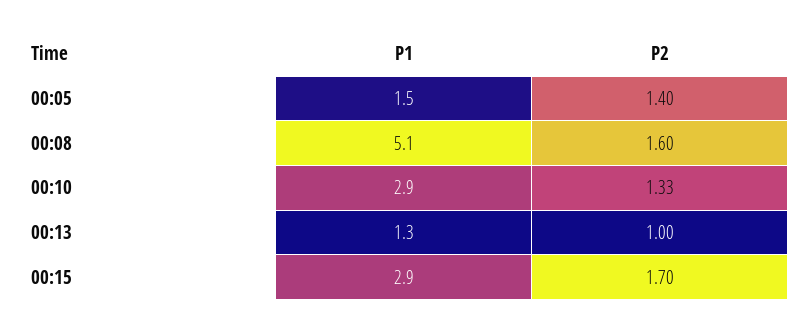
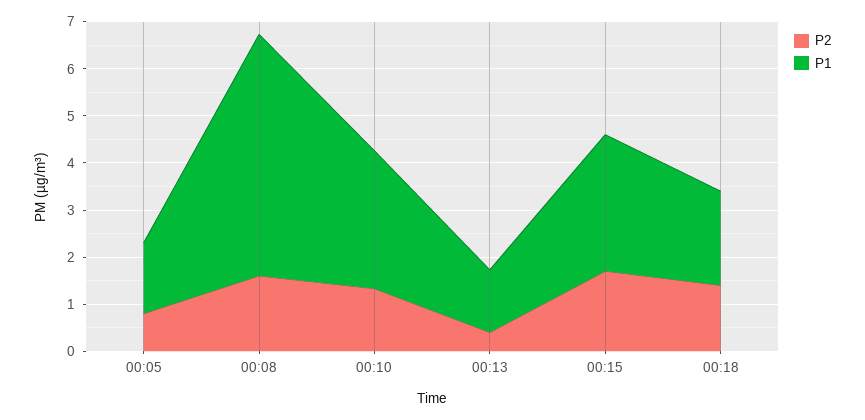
P2, 00:05: 1.4 -> 0.8
P2, 00:13: 1 -> 0.4
P2, 00:18: none -> 1.4
P1, 00:18: none -> 2

